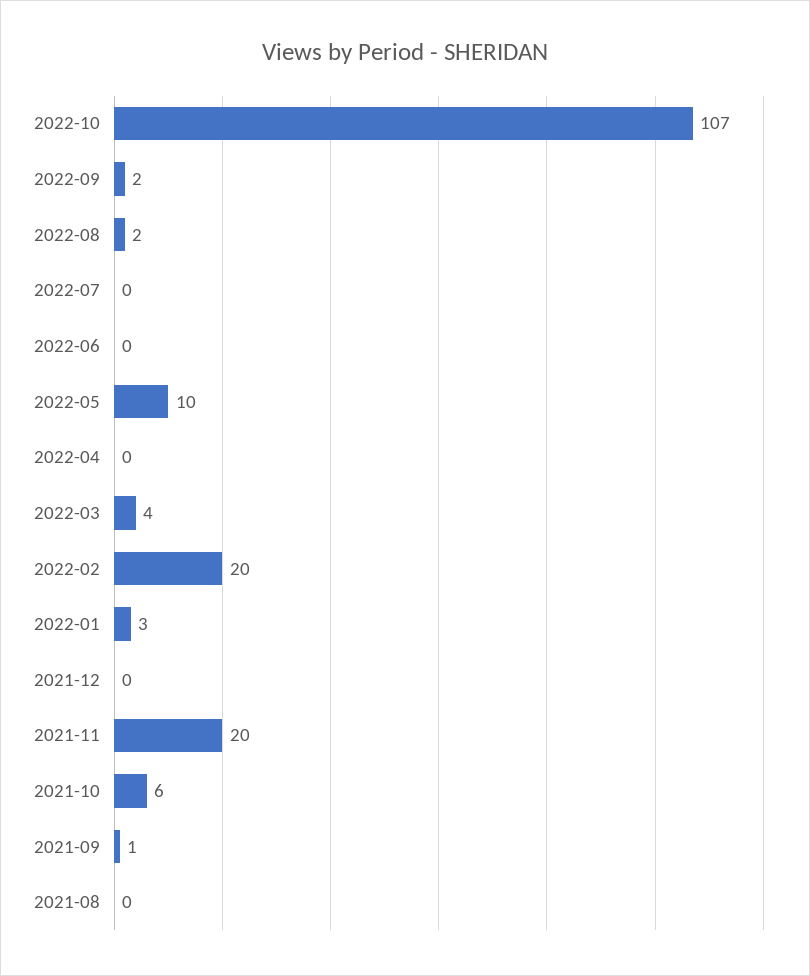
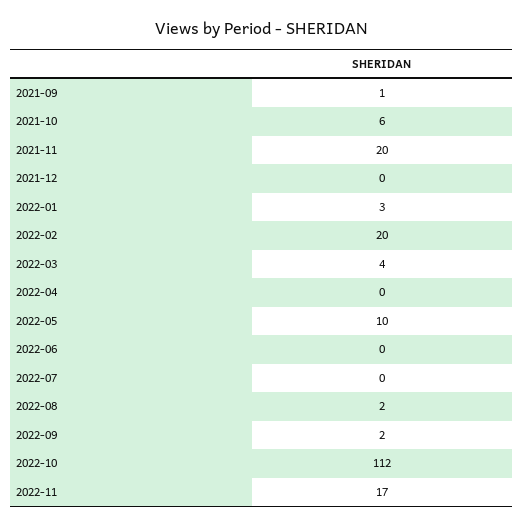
2022-10: 107 -> 112
2021-08: 0 -> none
2022-11: none -> 17

